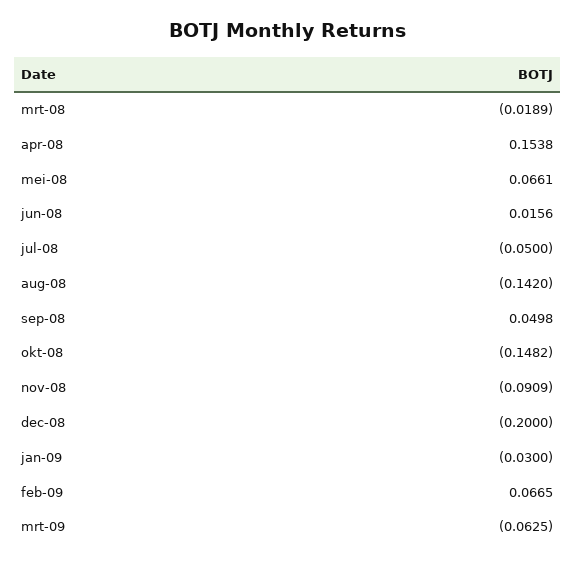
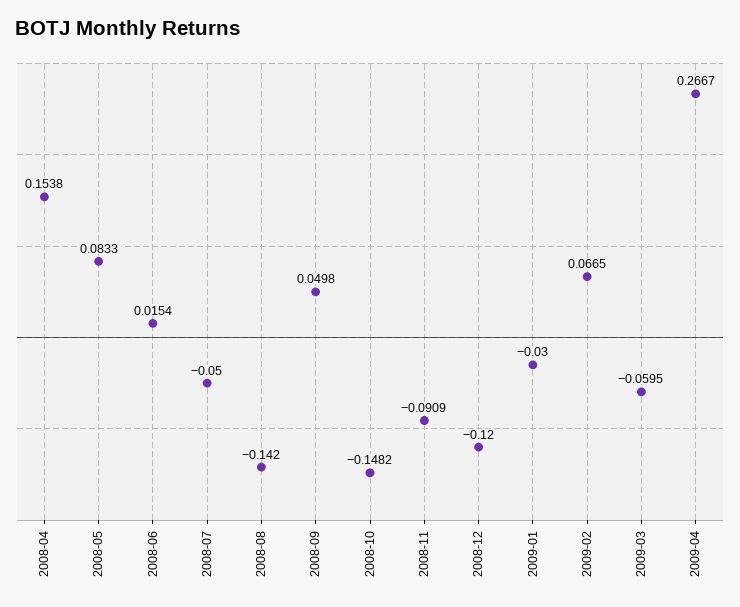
mrt-08: -0.0189 -> none
mei-08: 0.0661 -> 0.0833
jun-08: 0.0156 -> 0.0154
dec-08: -0.2 -> -0.12
mrt-09: -0.0625 -> -0.0595
2009-04: none -> 0.2667

